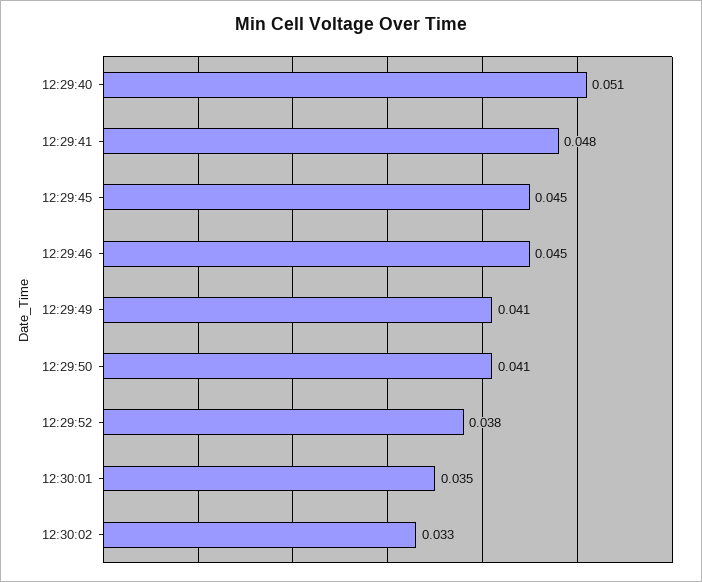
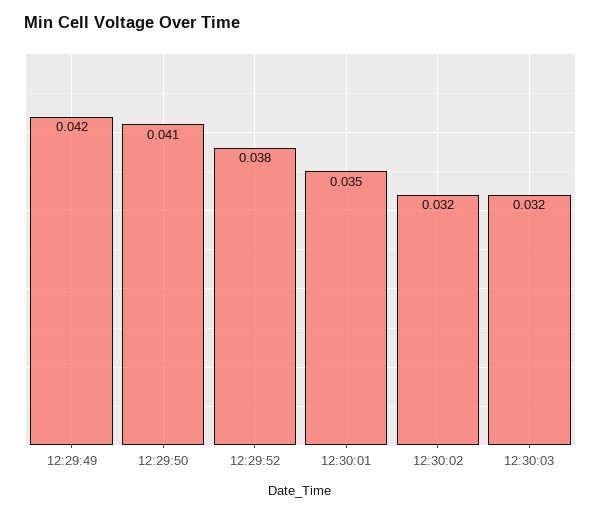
12:29:40: 0.051 -> none
12:29:41: 0.048 -> none
12:29:45: 0.045 -> none
12:29:46: 0.045 -> none
12:29:49: 0.041 -> 0.042
12:30:02: 0.033 -> 0.032
12:30:03: none -> 0.032

